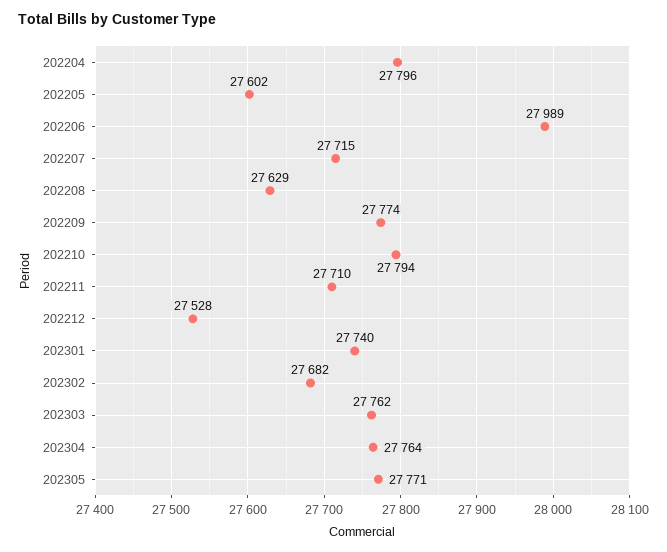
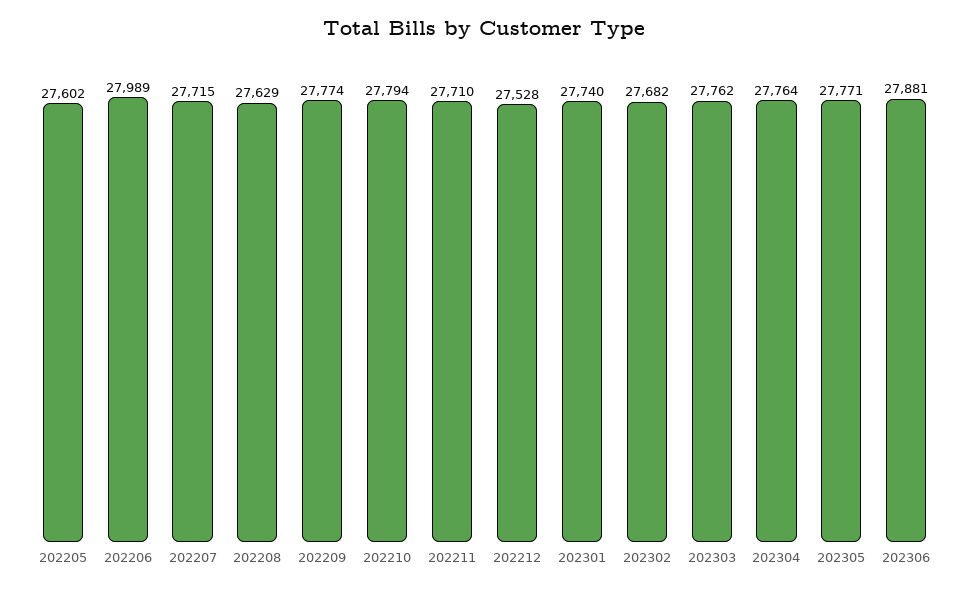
202204: 27796 -> none
202306: none -> 27881

